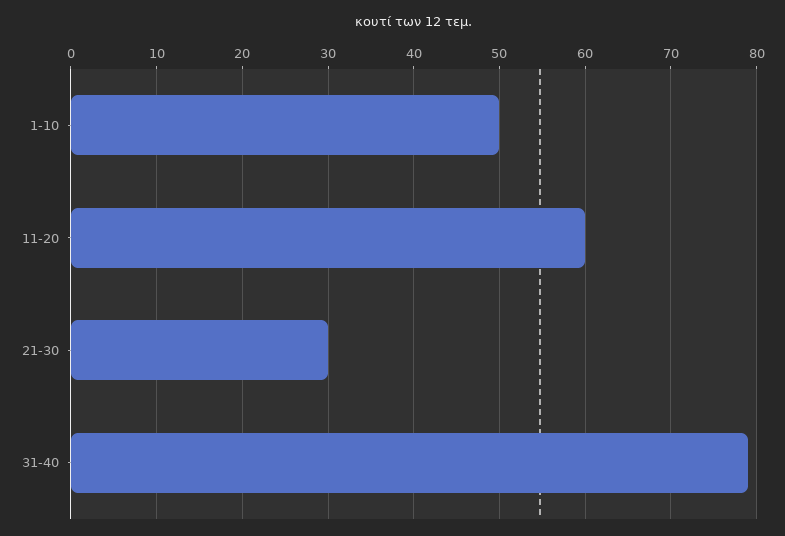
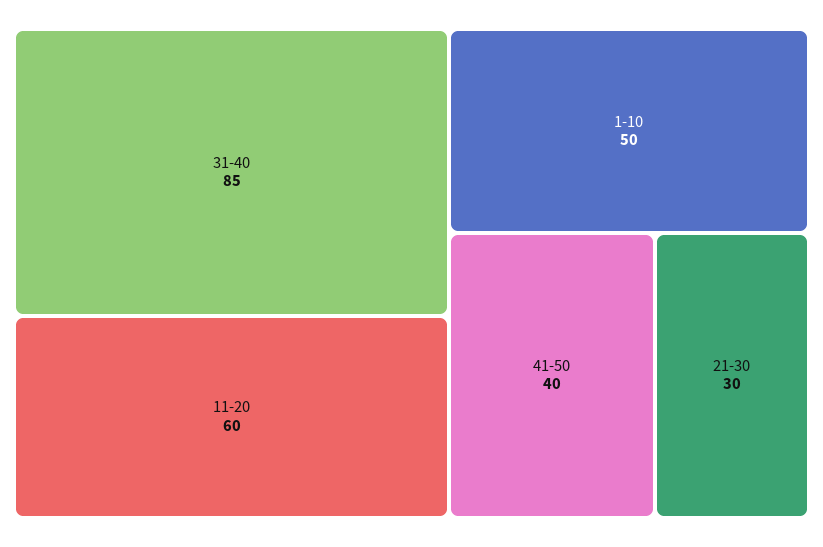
31-40: 79 -> 85
41-50: none -> 40

